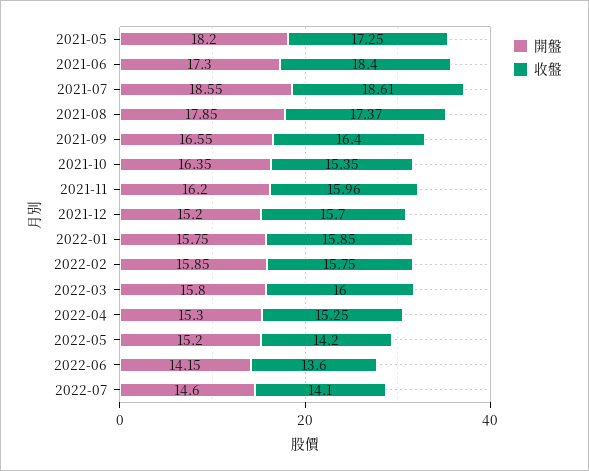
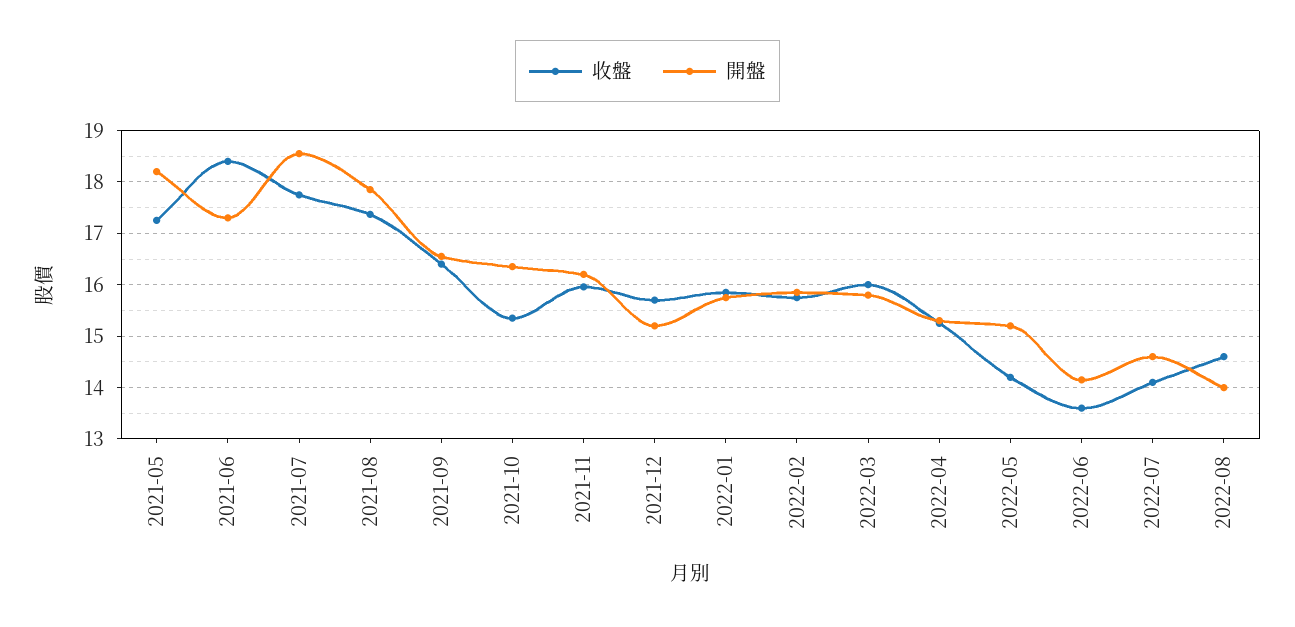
收盤, 2021-07: 18.61 -> 17.8
收盤, 2022-08: none -> 14.6
開盤, 2022-08: none -> 14

